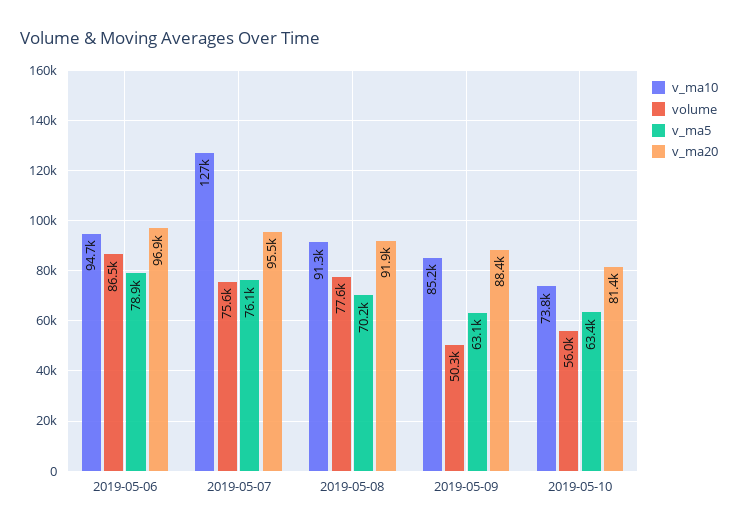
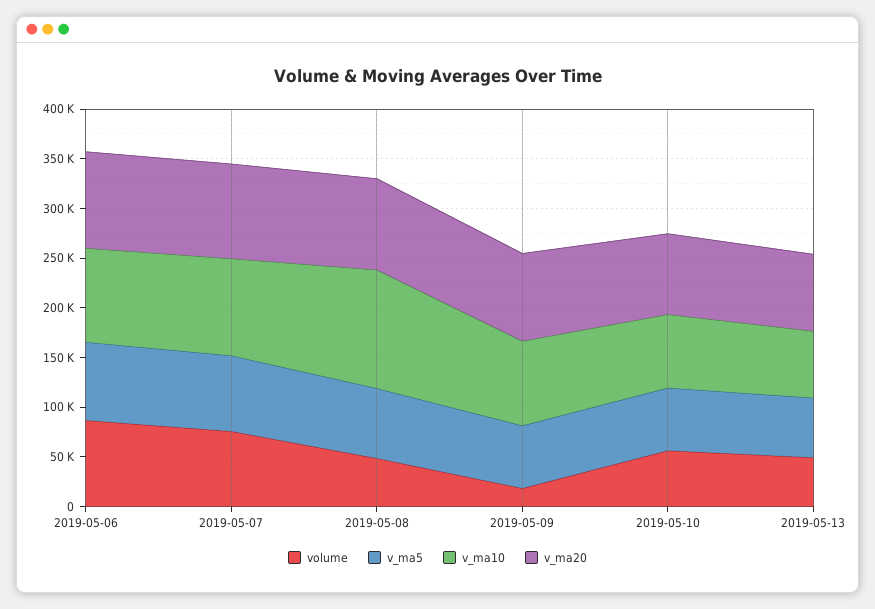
v_ma10, 2019-05-07: 127000 -> 100000
v_ma10, 2019-05-08: 91300 -> 120000
volume, 2019-05-08: 77600 -> 50000
volume, 2019-05-09: 50300 -> 20000
volume, 2019-05-13: none -> 50000
v_ma5, 2019-05-13: none -> 60000
v_ma10, 2019-05-13: none -> 70000
v_ma20, 2019-05-13: none -> 80000

